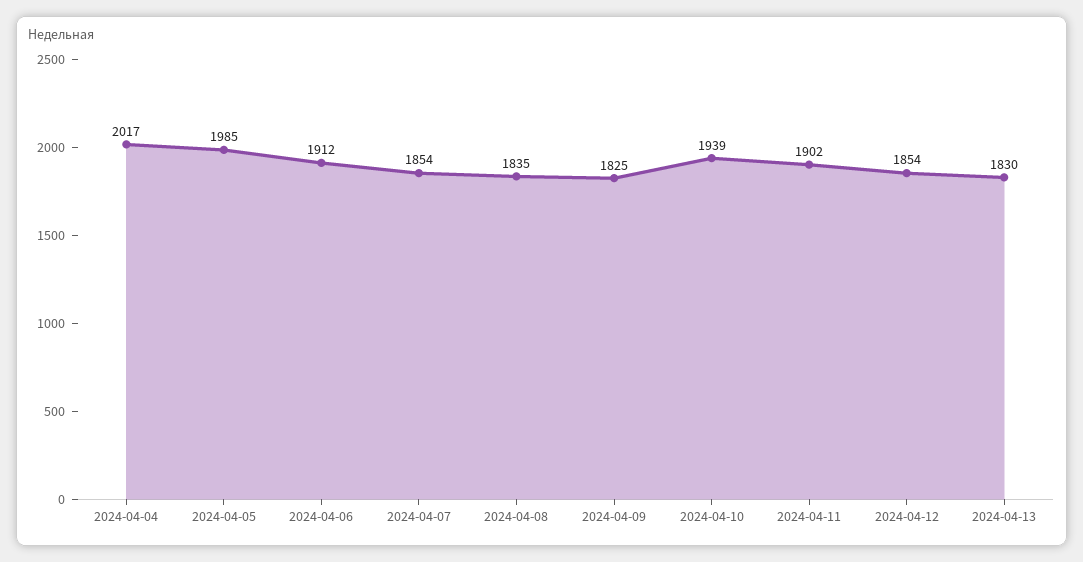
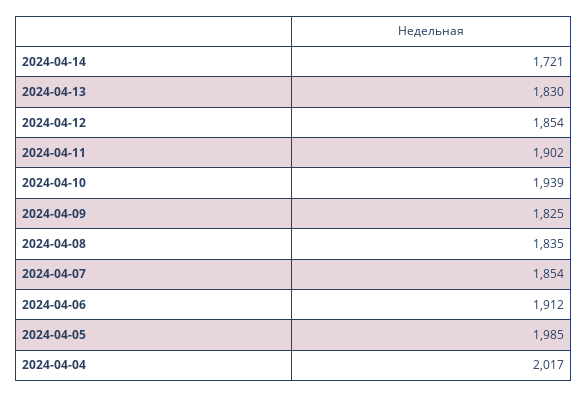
2024-04-14: none -> 1721

